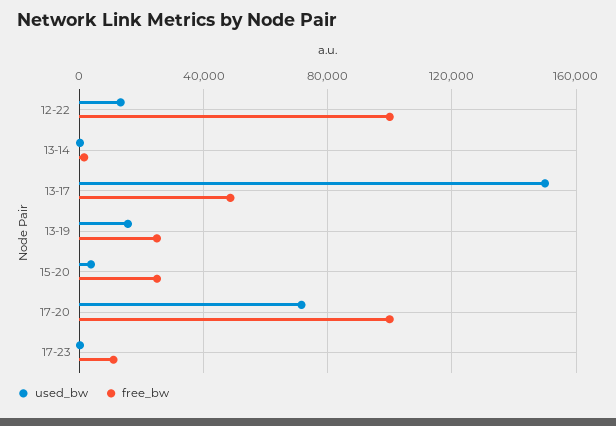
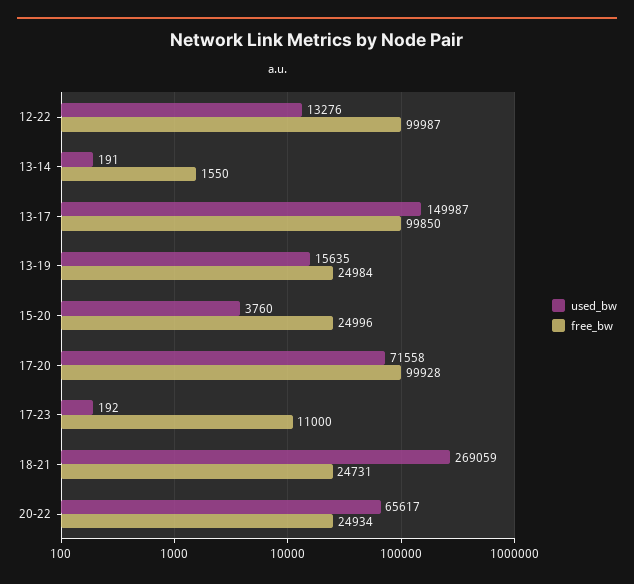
free_bw, 13-17: 50000 -> 99850
used_bw, 18-21: none -> 269059
free_bw, 18-21: none -> 24731
used_bw, 20-22: none -> 65617
free_bw, 20-22: none -> 24934

